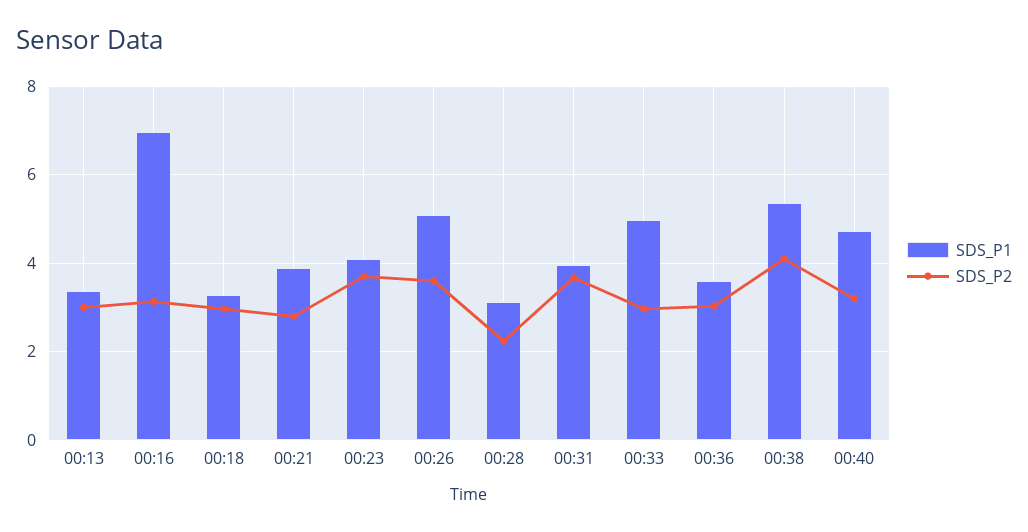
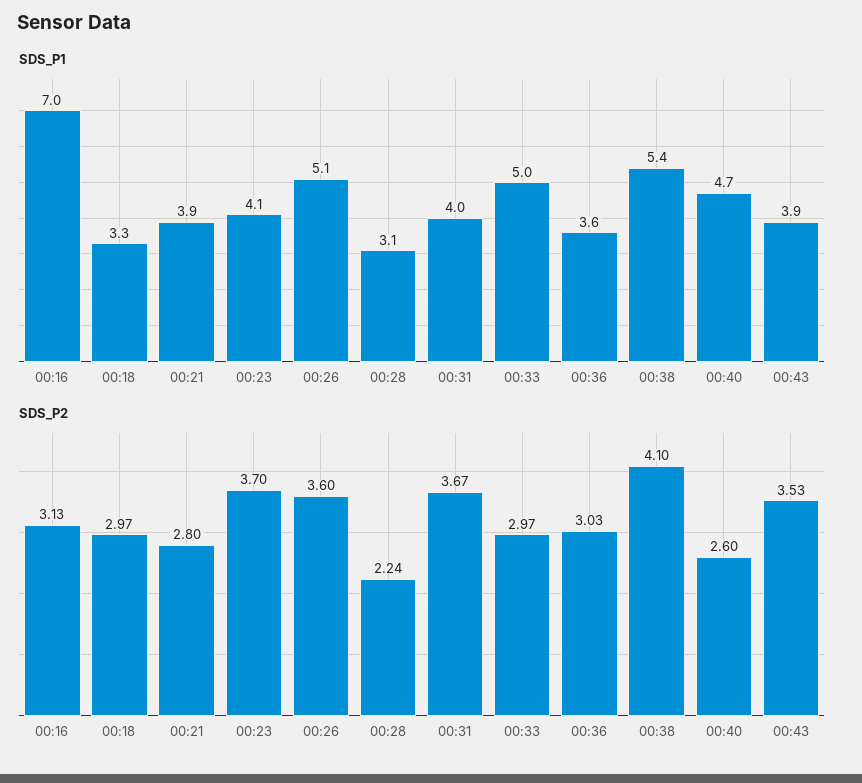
SDS_P1, 00:13: 3.4 -> none
SDS_P2, 00:13: 3 -> none
SDS_P2, 00:40: 3.2 -> 2.6
SDS_P1, 00:43: none -> 3.9
SDS_P2, 00:43: none -> 3.53

